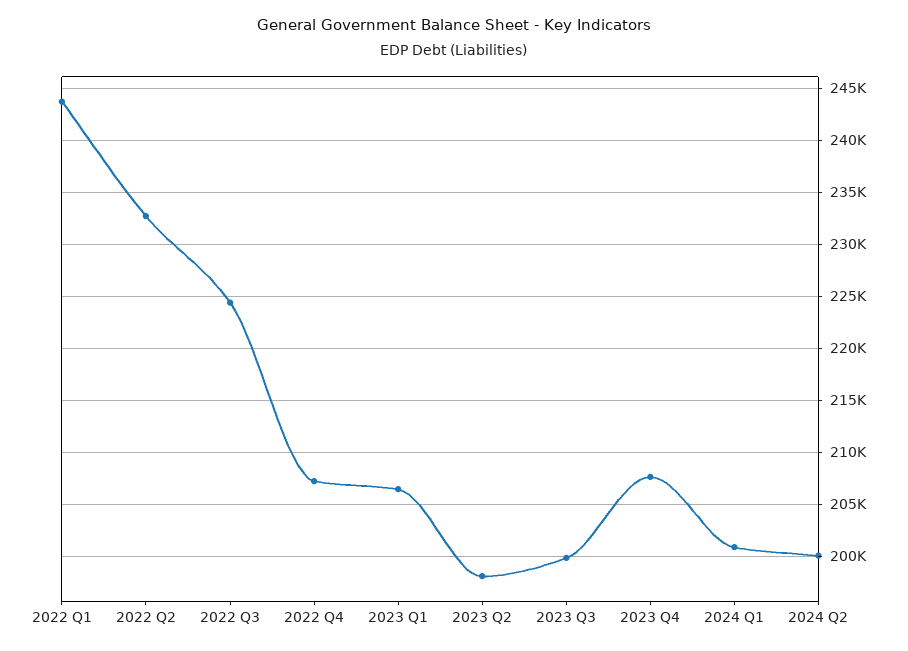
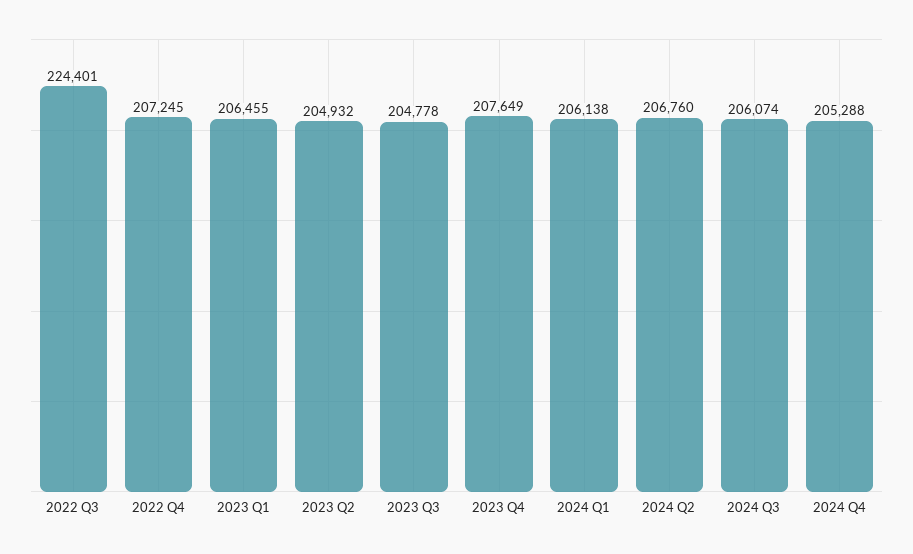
2022 Q1: 244000 -> none
2022 Q2: 233000 -> none
2023 Q2: 198000 -> 204932
2023 Q3: 200000 -> 204778
2024 Q1: 201000 -> 206138
2024 Q2: 200000 -> 206760
2024 Q3: none -> 206074
2024 Q4: none -> 205288

